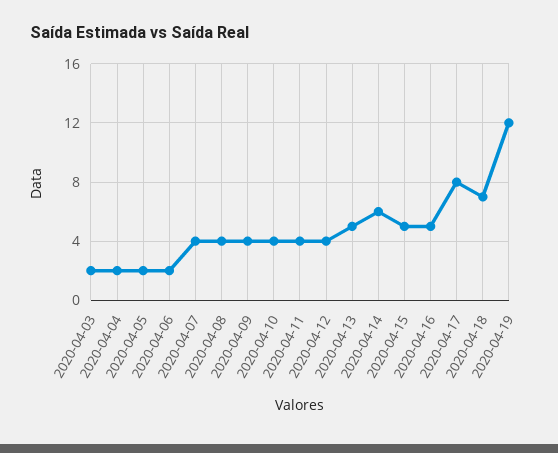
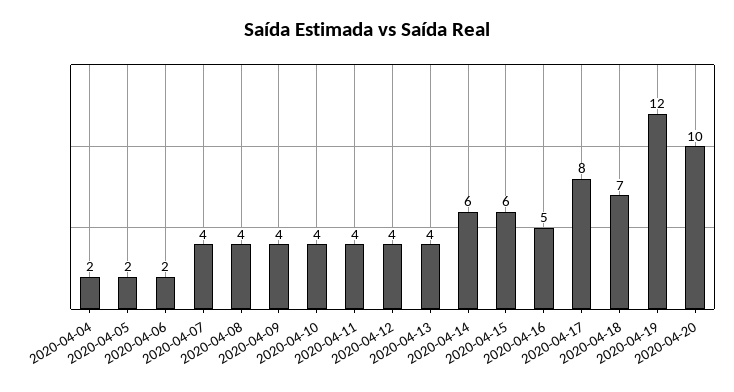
2020-04-03: 2 -> none
2020-04-13: 5 -> 4
2020-04-15: 5 -> 6
2020-04-20: none -> 10

